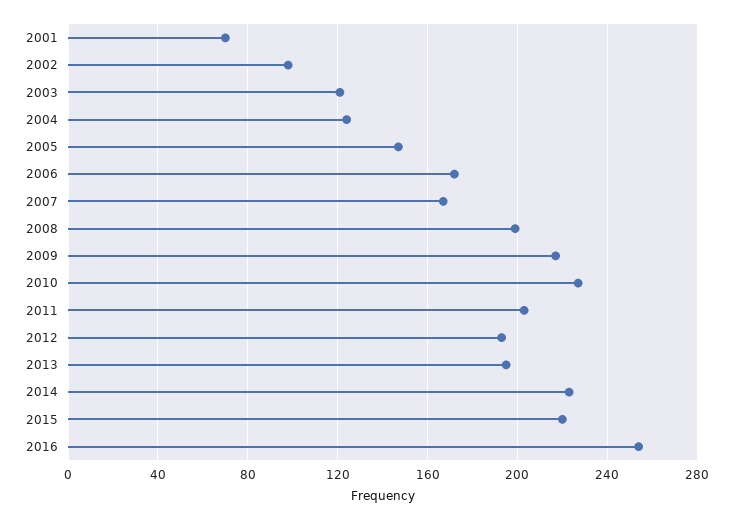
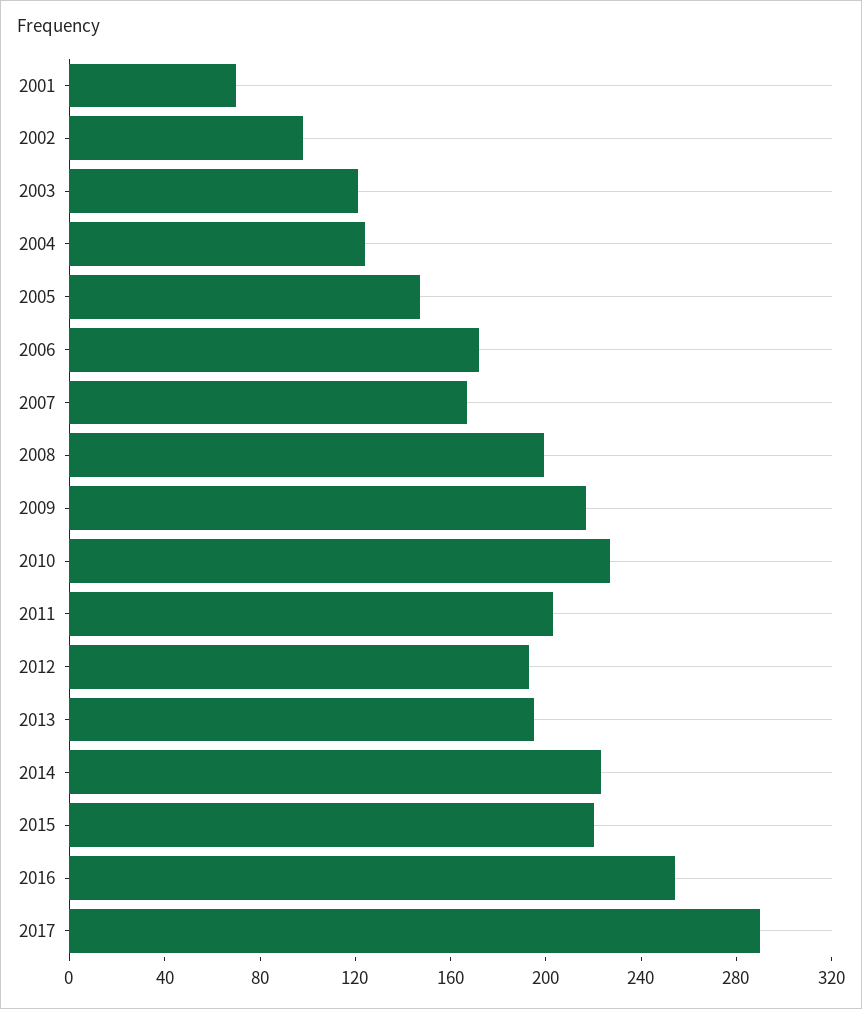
2017: none -> 290

